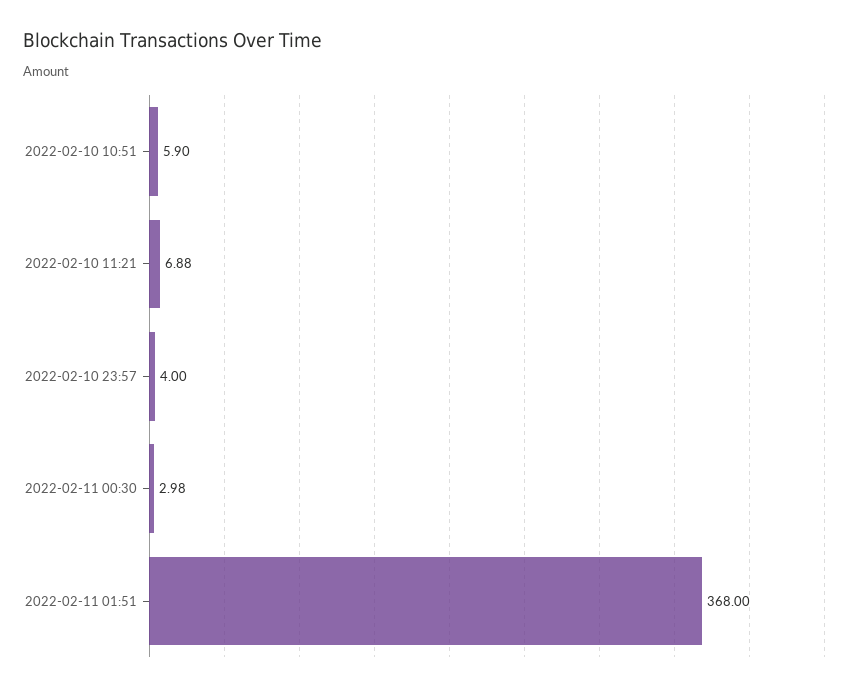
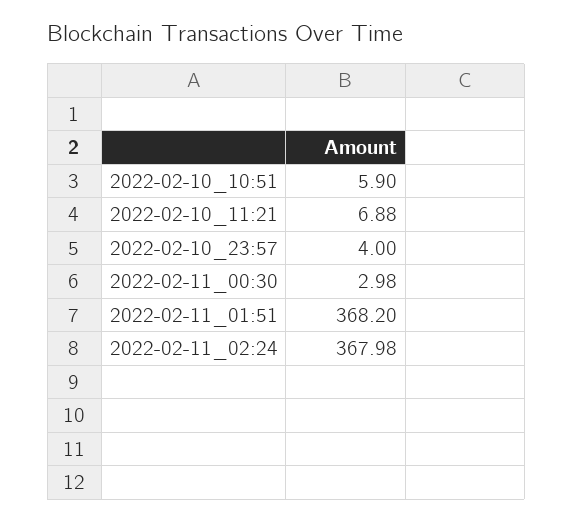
2022-02-11 01:51: 368 -> 368.2
2022-02-11_02:24: none -> 367.98

